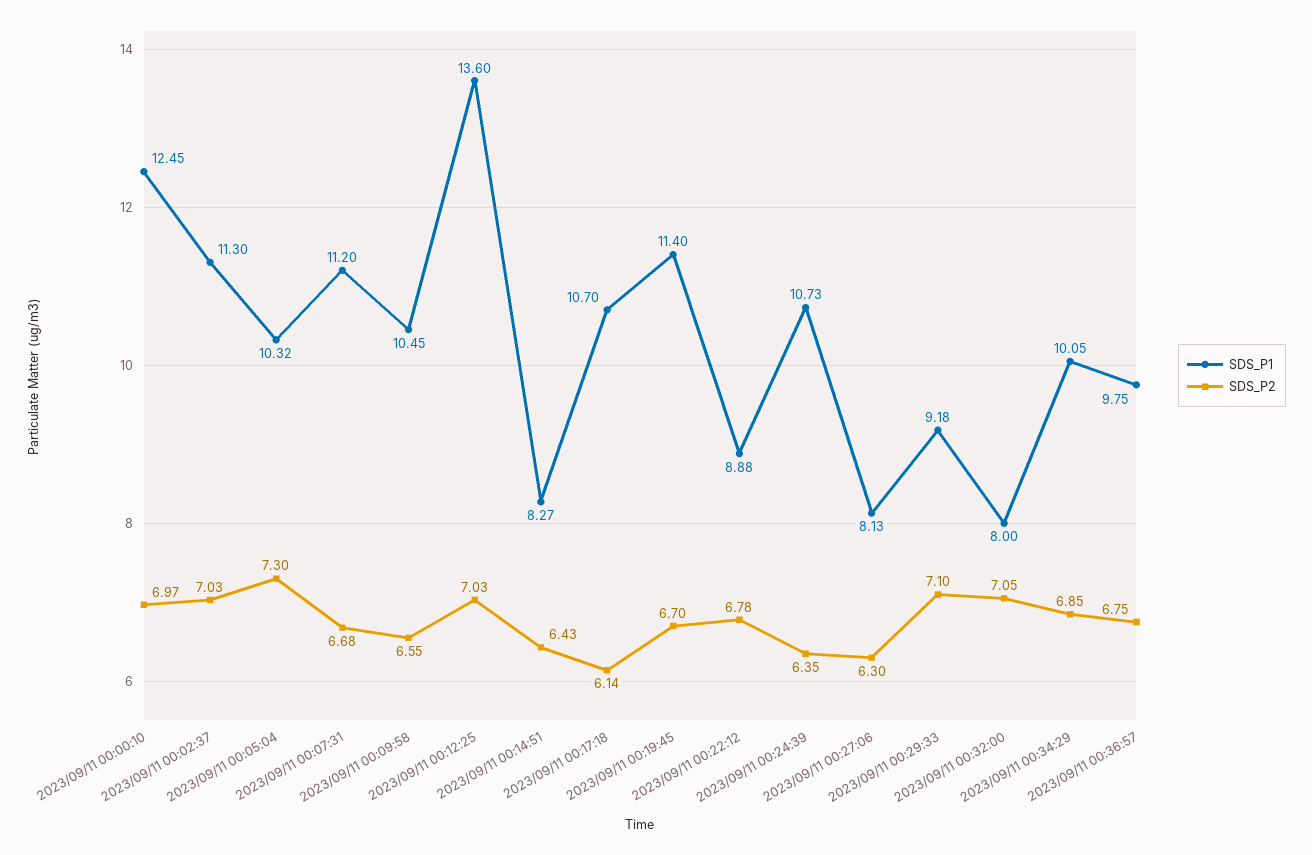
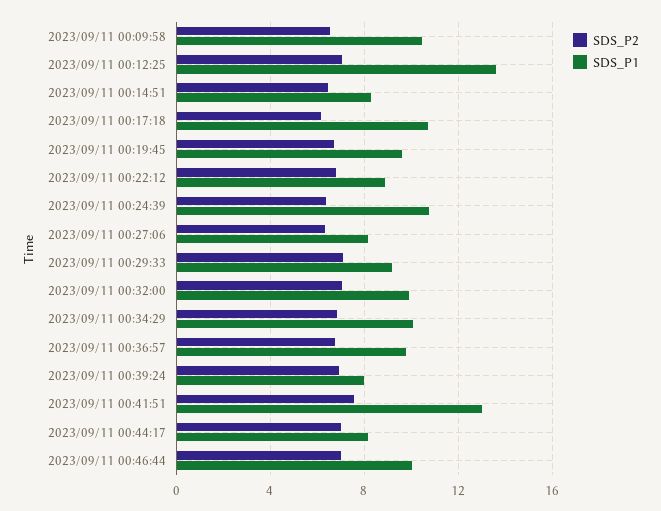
SDS_P1, 2023/09/11 00:00:10: 12.45 -> none
SDS_P2, 2023/09/11 00:00:10: 6.97 -> none
SDS_P1, 2023/09/11 00:02:37: 11.3 -> none
SDS_P2, 2023/09/11 00:02:37: 7.03 -> none
SDS_P1, 2023/09/11 00:05:04: 10.32 -> none
SDS_P2, 2023/09/11 00:05:04: 7.3 -> none
SDS_P1, 2023/09/11 00:07:31: 11.2 -> none
SDS_P2, 2023/09/11 00:07:31: 6.68 -> none
SDS_P1, 2023/09/11 00:19:45: 11.4 -> 9.5
SDS_P1, 2023/09/11 00:32:00: 8 -> 10
SDS_P2, 2023/09/11 00:39:24: none -> 7
SDS_P1, 2023/09/11 00:39:24: none -> 8
SDS_P2, 2023/09/11 00:41:51: none -> 7.5
SDS_P1, 2023/09/11 00:41:51: none -> 13
SDS_P2, 2023/09/11 00:44:17: none -> 7
SDS_P1, 2023/09/11 00:44:17: none -> 8
SDS_P2, 2023/09/11 00:46:44: none -> 7
SDS_P1, 2023/09/11 00:46:44: none -> 10

